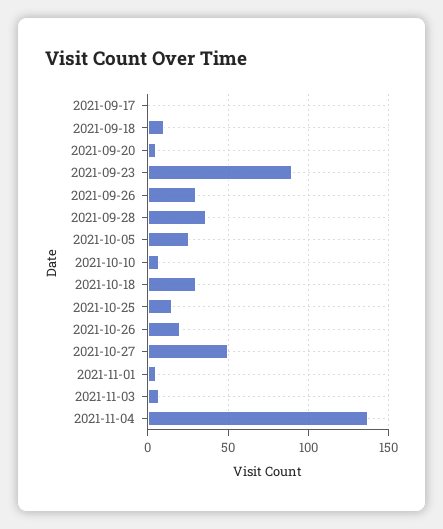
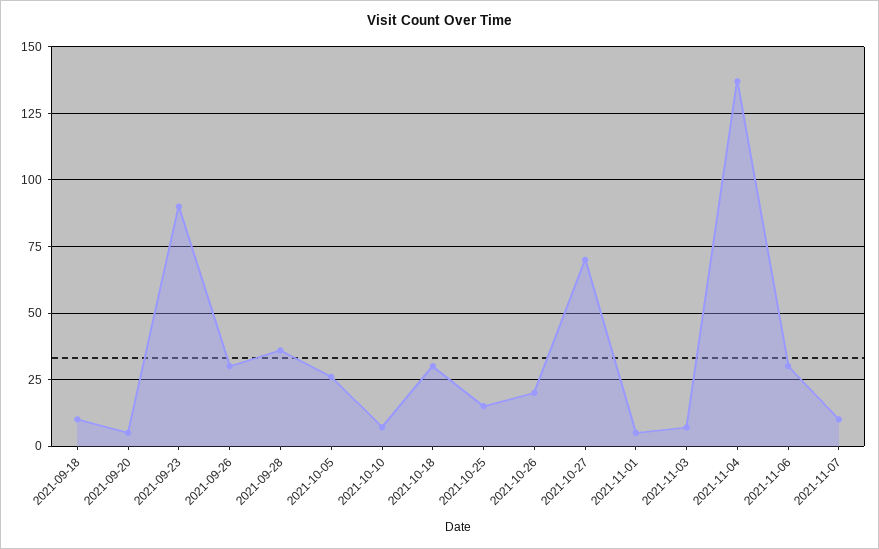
2021-09-17: 0 -> none
2021-10-27: 50 -> 70
2021-11-06: none -> 30
2021-11-07: none -> 10

